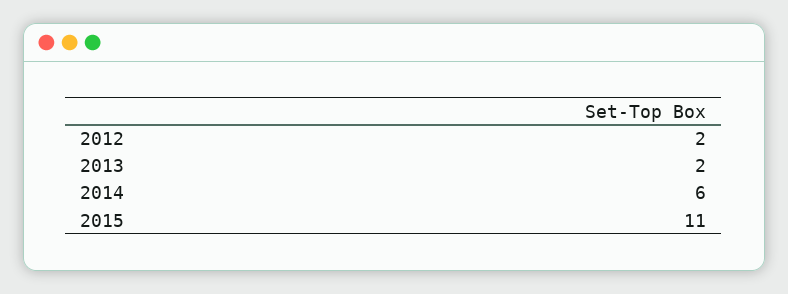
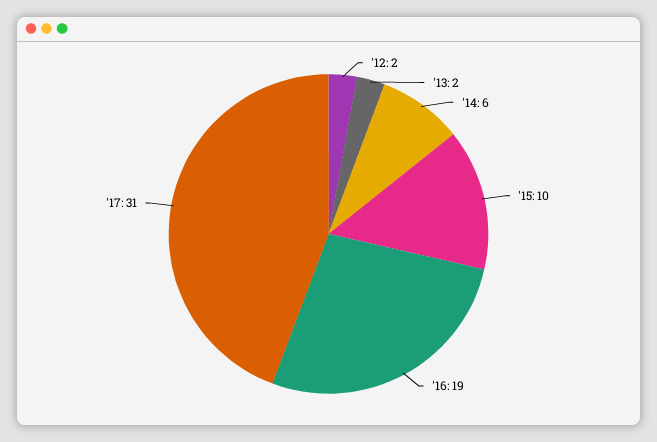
2015: 11 -> 10
'16: none -> 19
'17: none -> 31

